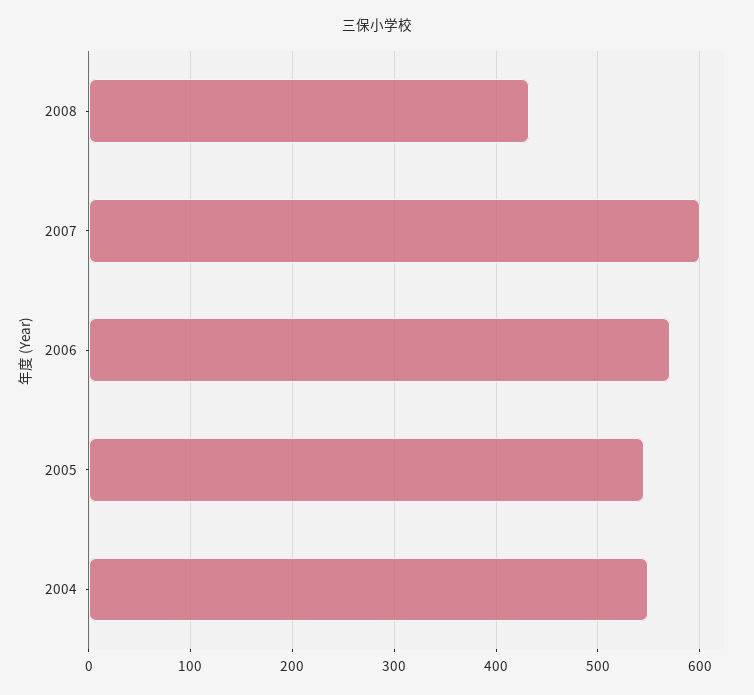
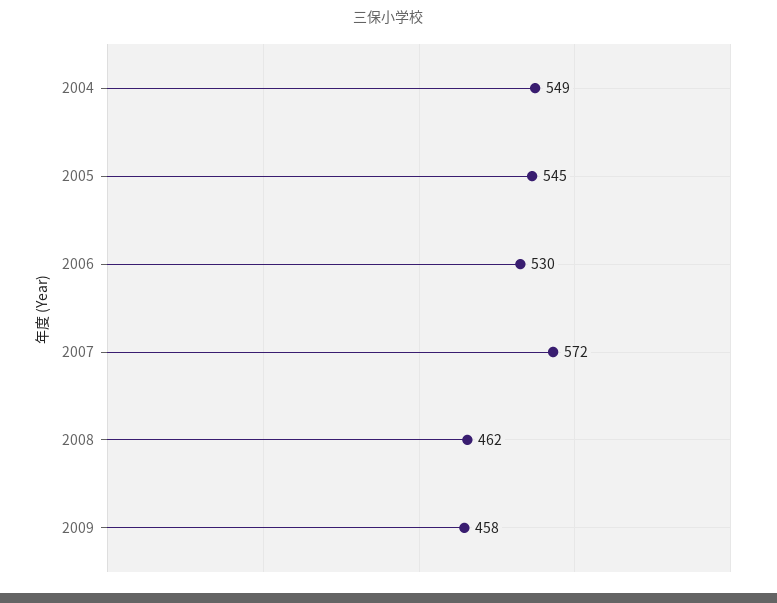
2008: 430 -> 462
2007: 600 -> 572
2006: 570 -> 530
2009: none -> 458

